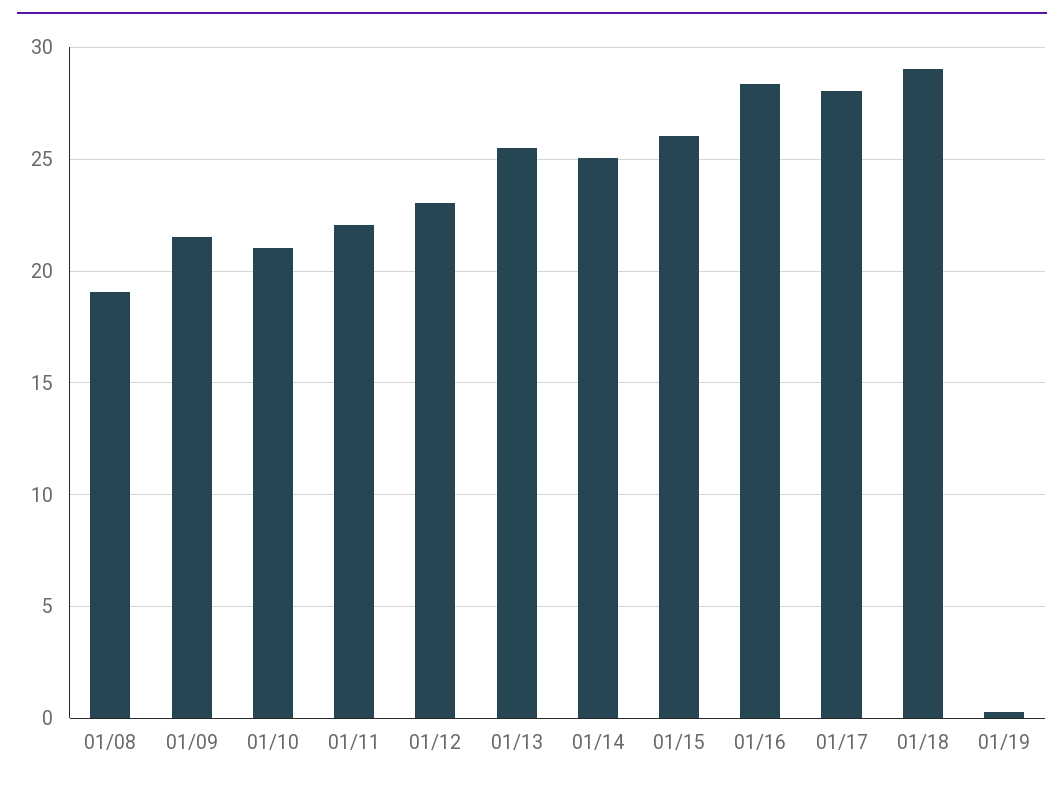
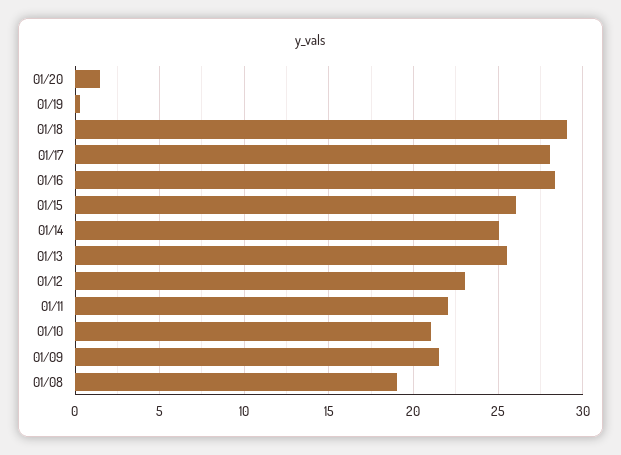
01/20: none -> 1.5

